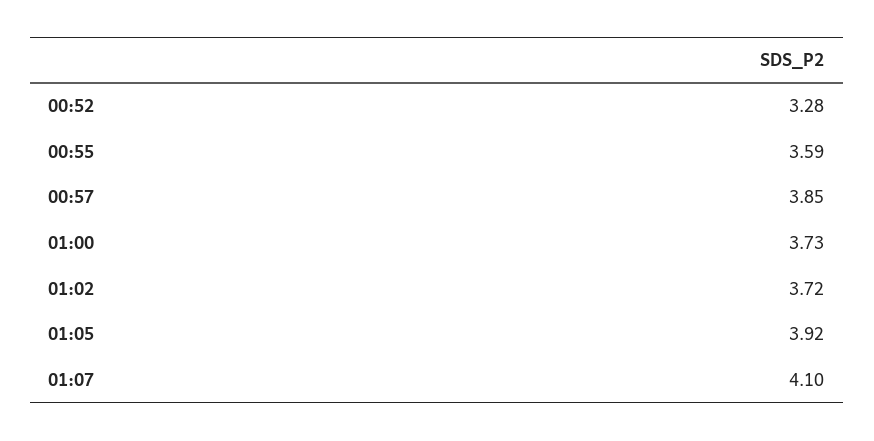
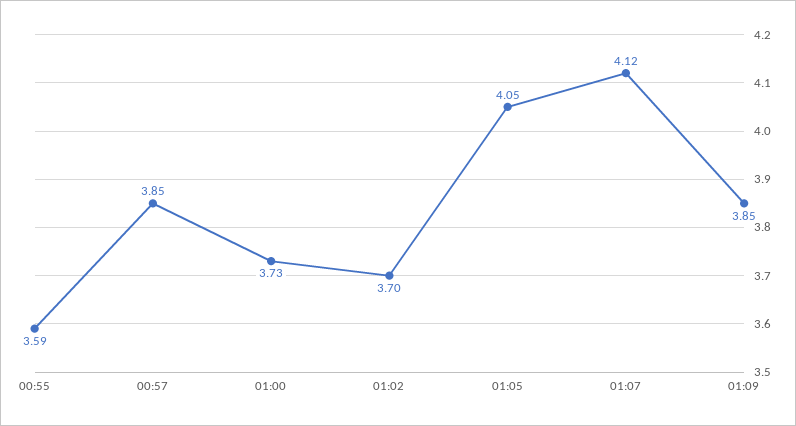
00:52: 3.28 -> none
01:02: 3.72 -> 3.7
01:05: 3.92 -> 4.05
01:07: 4.1 -> 4.12
01:09: none -> 3.85

